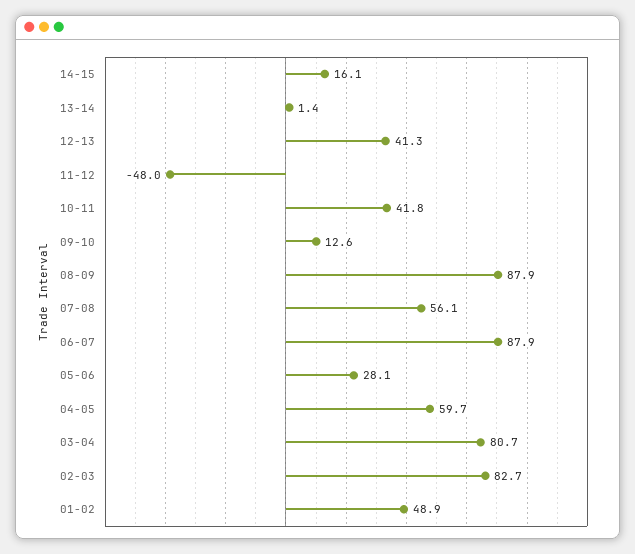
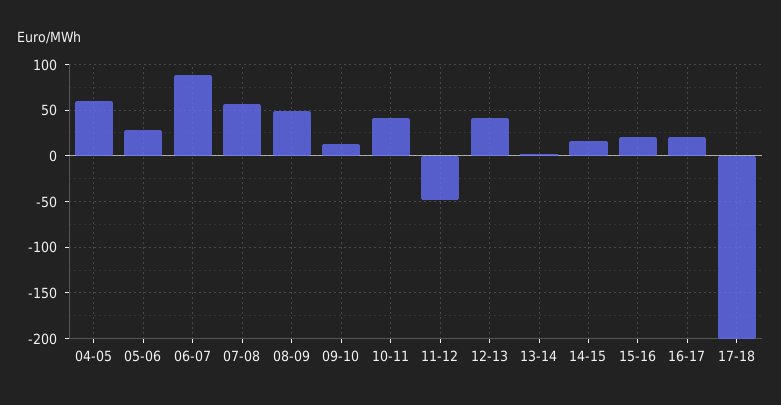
08-09: 87.9 -> 50
03-04: 80.7 -> none
02-03: 82.7 -> none
01-02: 48.9 -> none
15-16: none -> 20
16-17: none -> 20
17-18: none -> -200

